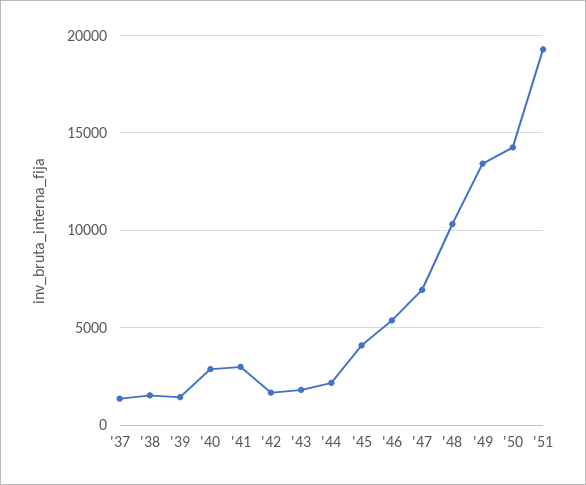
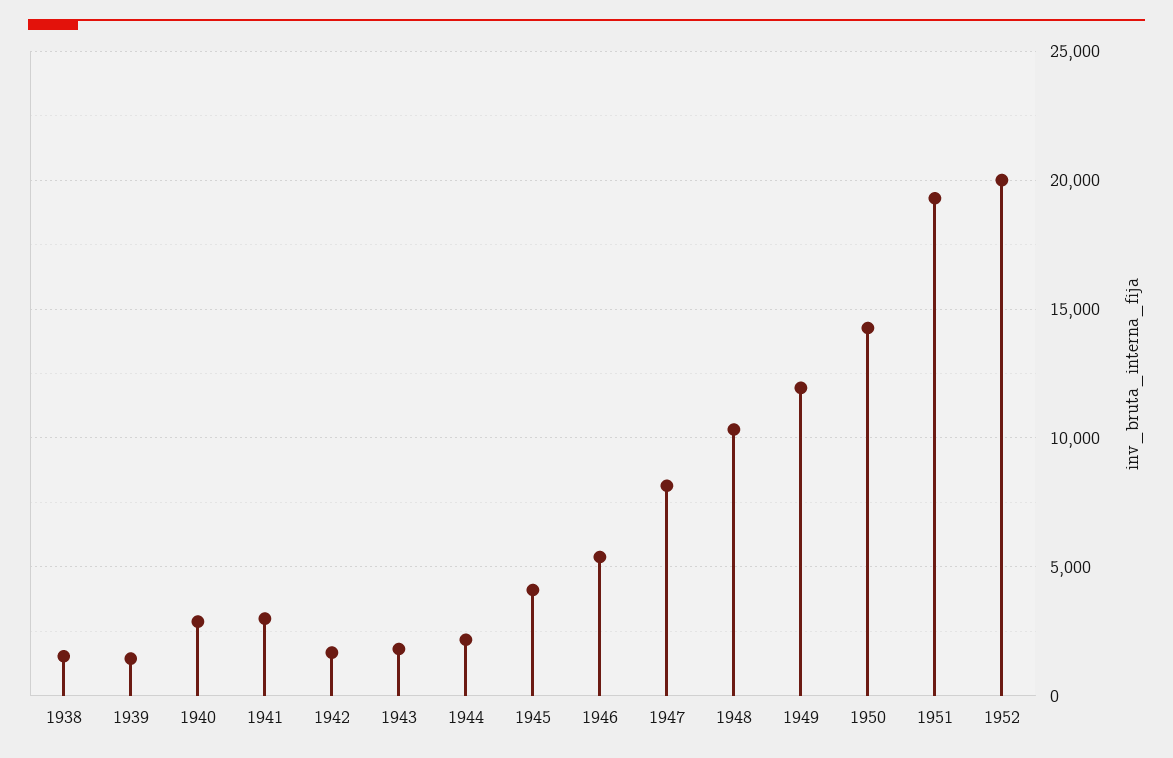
'37: 1500 -> none
'47: 7000 -> 8000
'49: 13500 -> 12000
1952: none -> 20000

